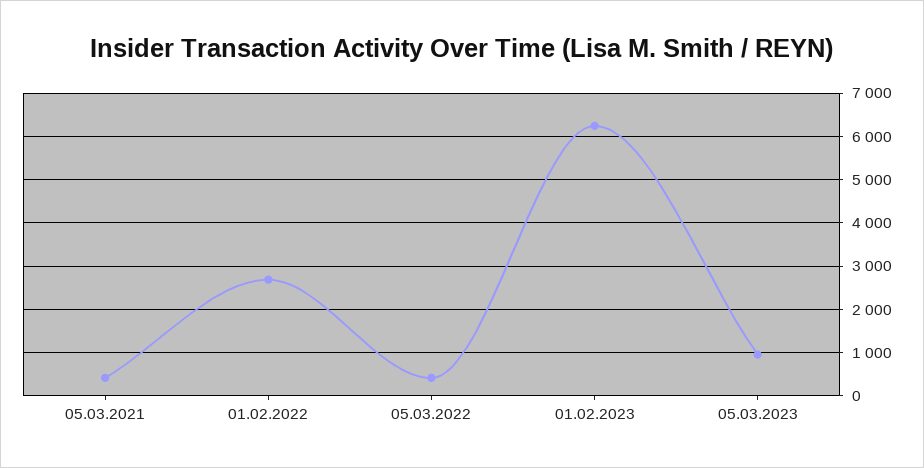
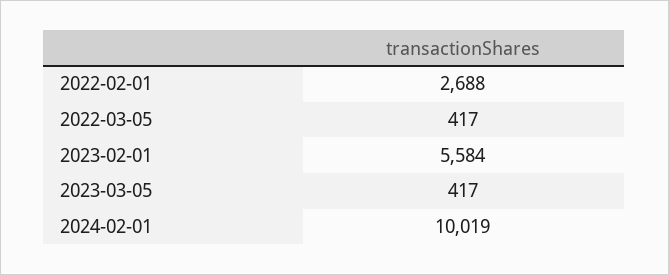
05.03.2021: 400 -> none
01.02.2023: 6200 -> 5584
05.03.2023: 1000 -> 417
2024-02-01: none -> 10019

